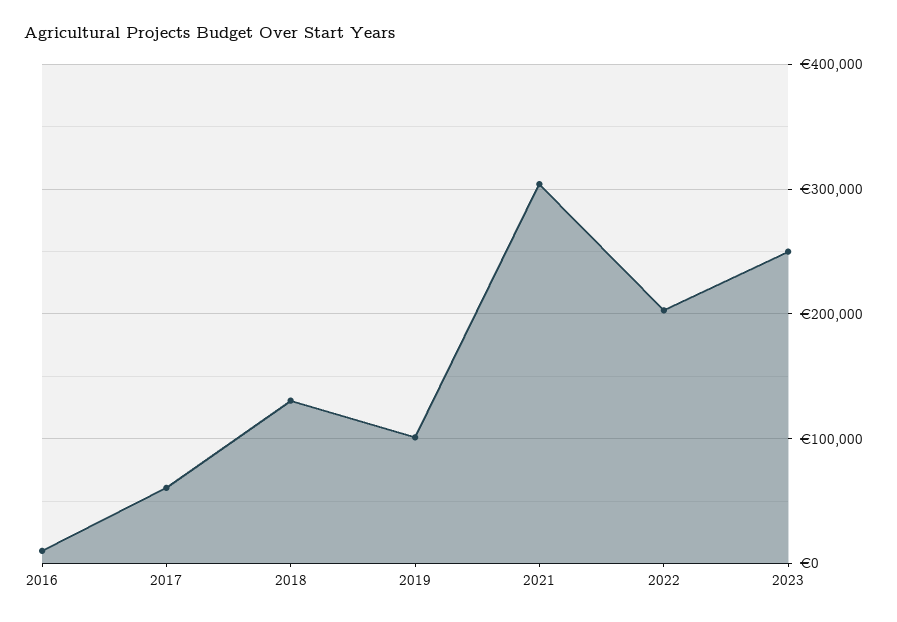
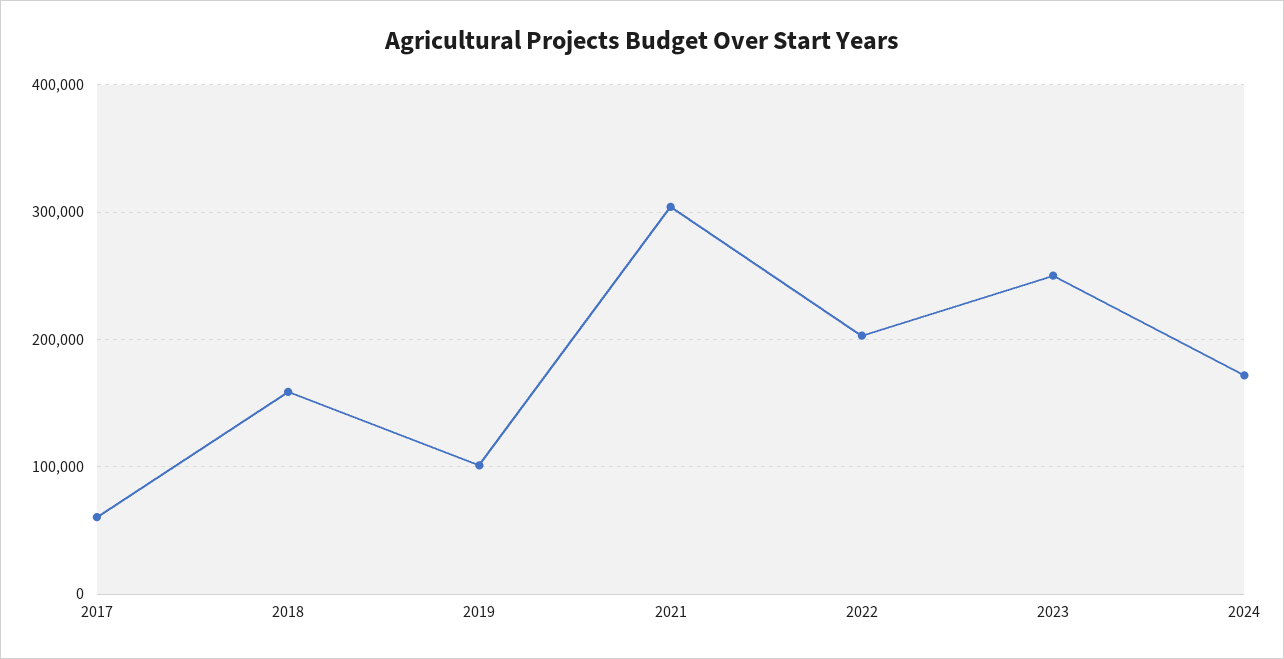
2016: 10000 -> none
2018: 130000 -> 160000
2024: none -> 170000

